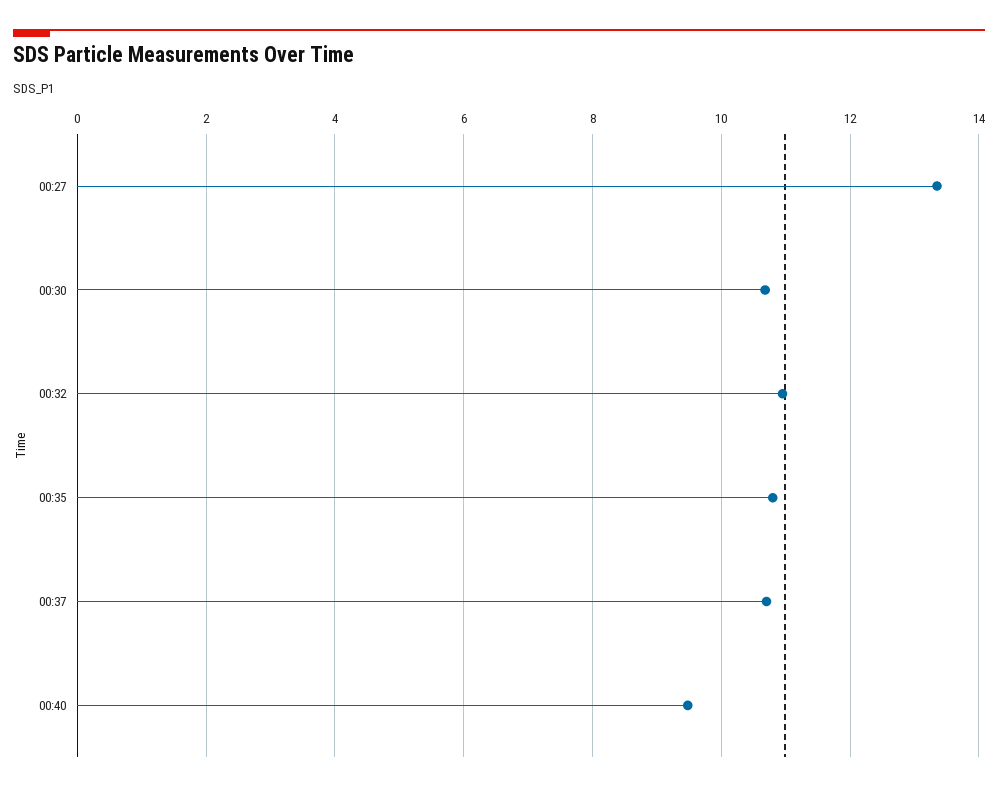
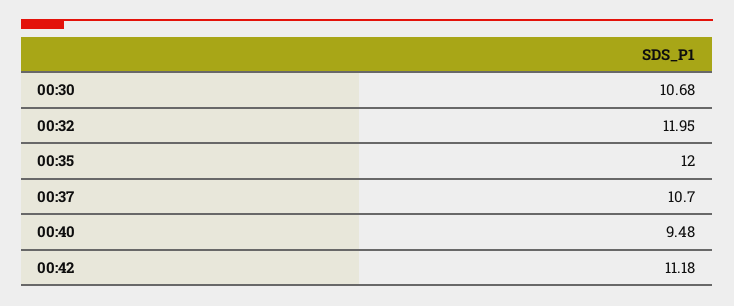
00:27: 13.4 -> none
00:32: 11 -> 11.95
00:35: 10.8 -> 12
00:42: none -> 11.18

